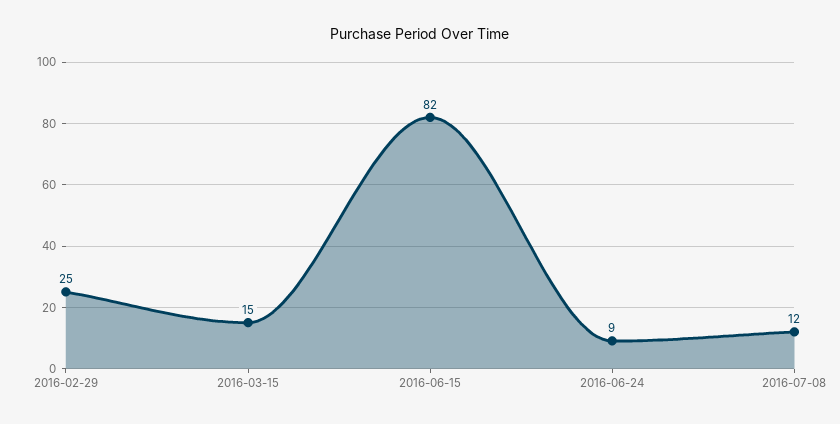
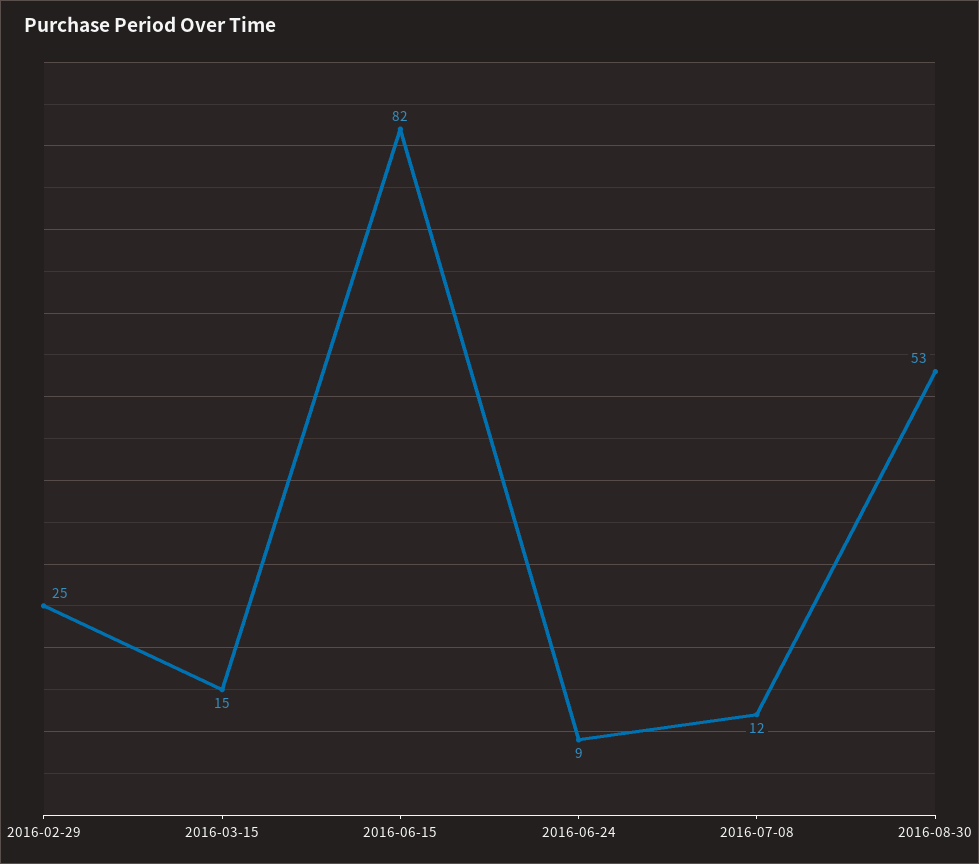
2016-08-30: none -> 53

